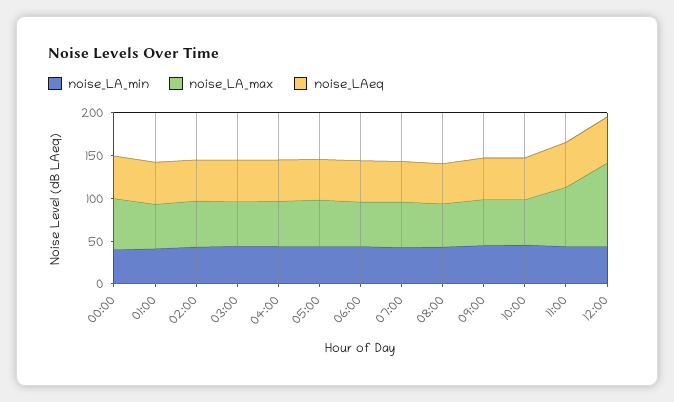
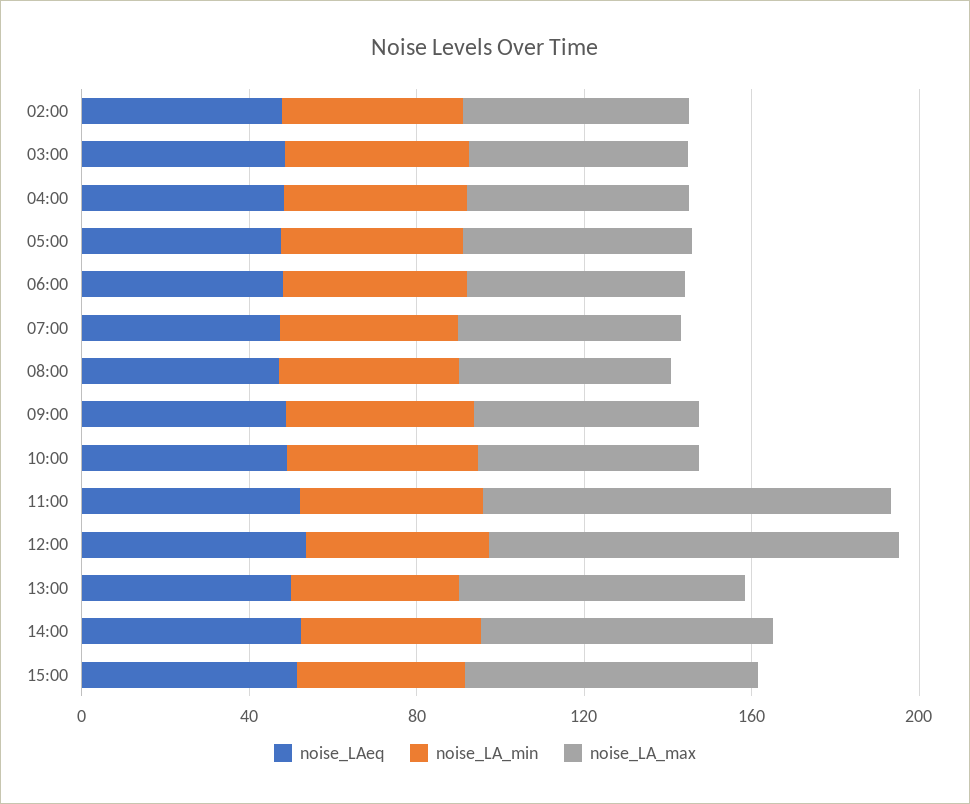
noise_LA_min, 00:00: 40 -> none
noise_LA_max, 00:00: 60 -> none
noise_LAeq, 00:00: 50 -> none
noise_LA_min, 01:00: 40 -> none
noise_LA_max, 01:00: 50 -> none
noise_LAeq, 01:00: 50 -> none
noise_LA_max, 11:00: 70 -> 100
noise_LAeq, 13:00: none -> 50
noise_LA_min, 13:00: none -> 40
noise_LA_max, 13:00: none -> 70
noise_LAeq, 14:00: none -> 50
noise_LA_min, 14:00: none -> 40
noise_LA_max, 14:00: none -> 70
noise_LAeq, 15:00: none -> 50
noise_LA_min, 15:00: none -> 40
noise_LA_max, 15:00: none -> 70

